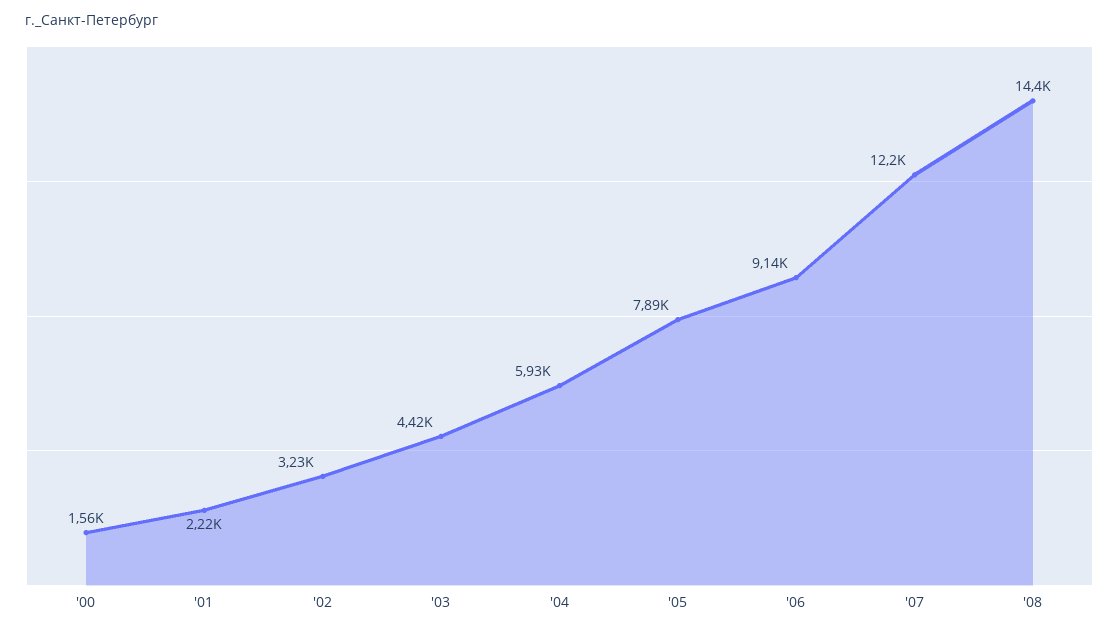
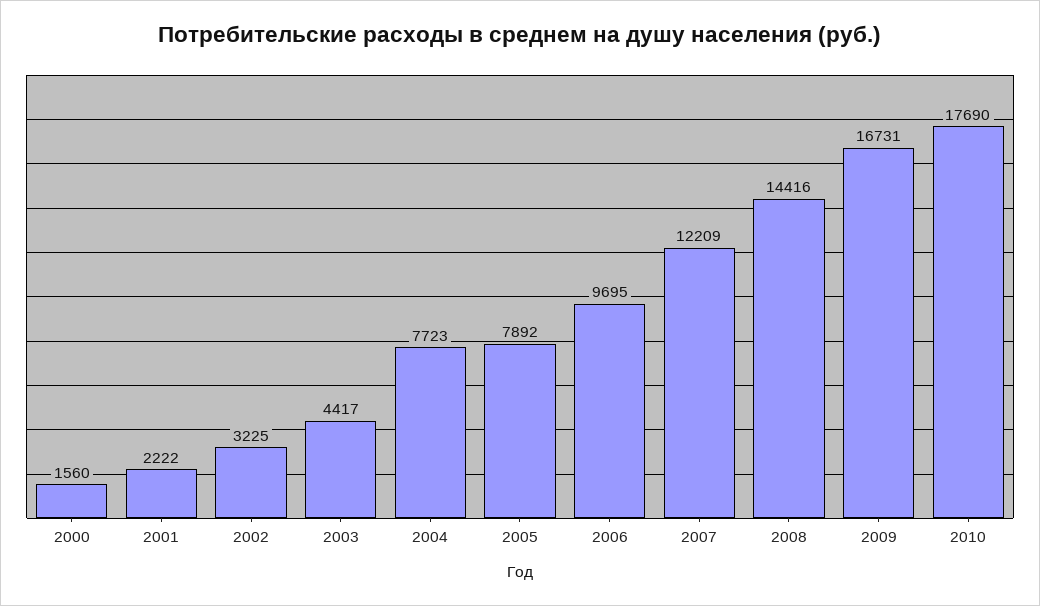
'04: 5930 -> 7723
'06: 9140 -> 9695
2009: none -> 16731
2010: none -> 17690

